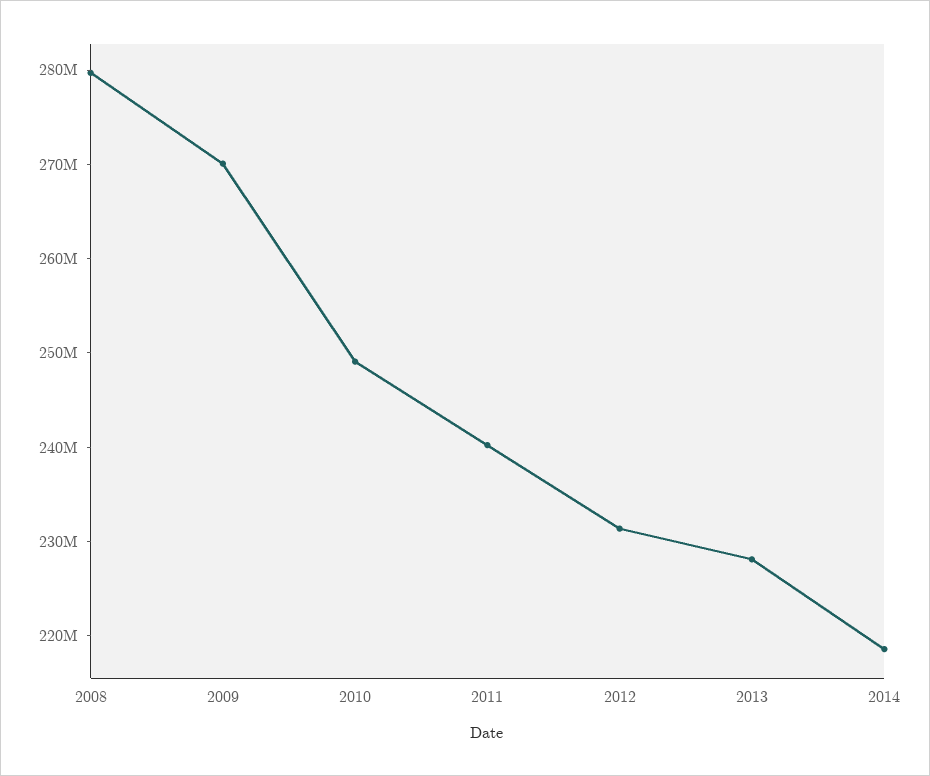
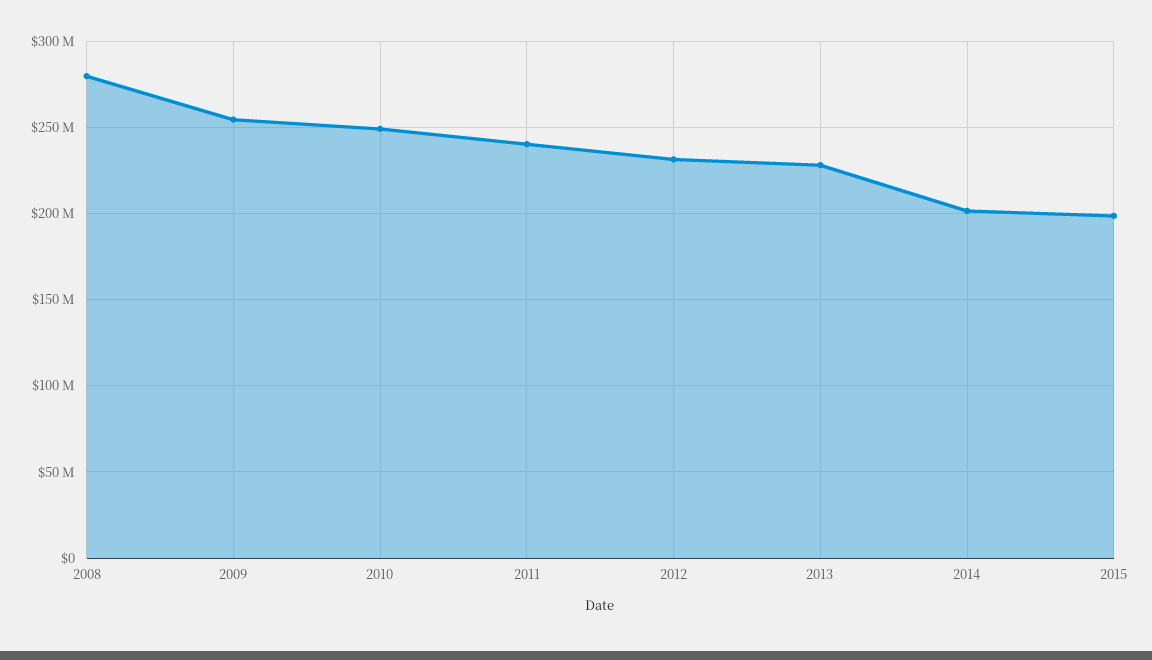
2009: 270000000 -> 255000000
2014: 218000000 -> 200000000
2015: none -> 200000000

